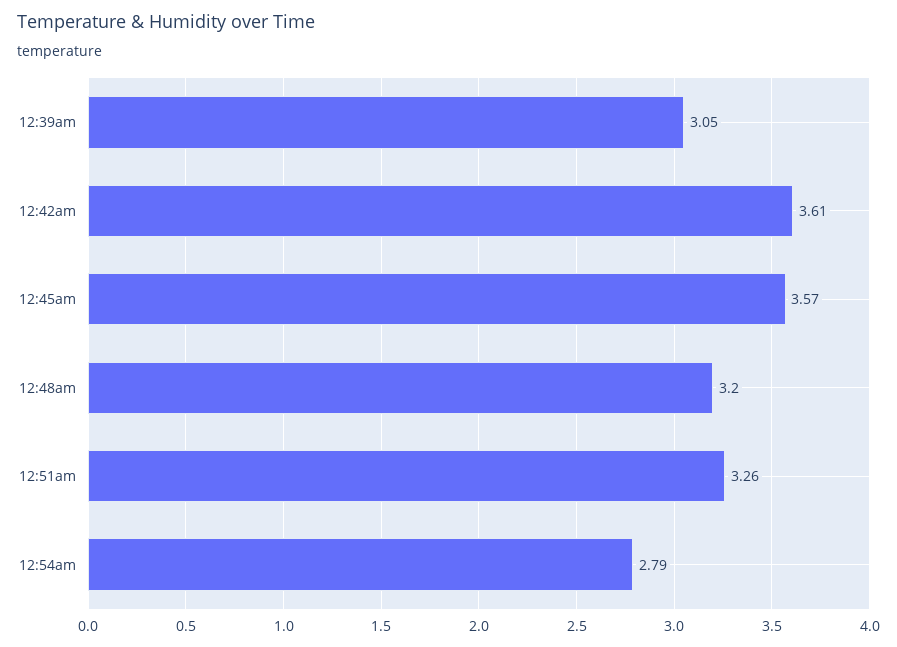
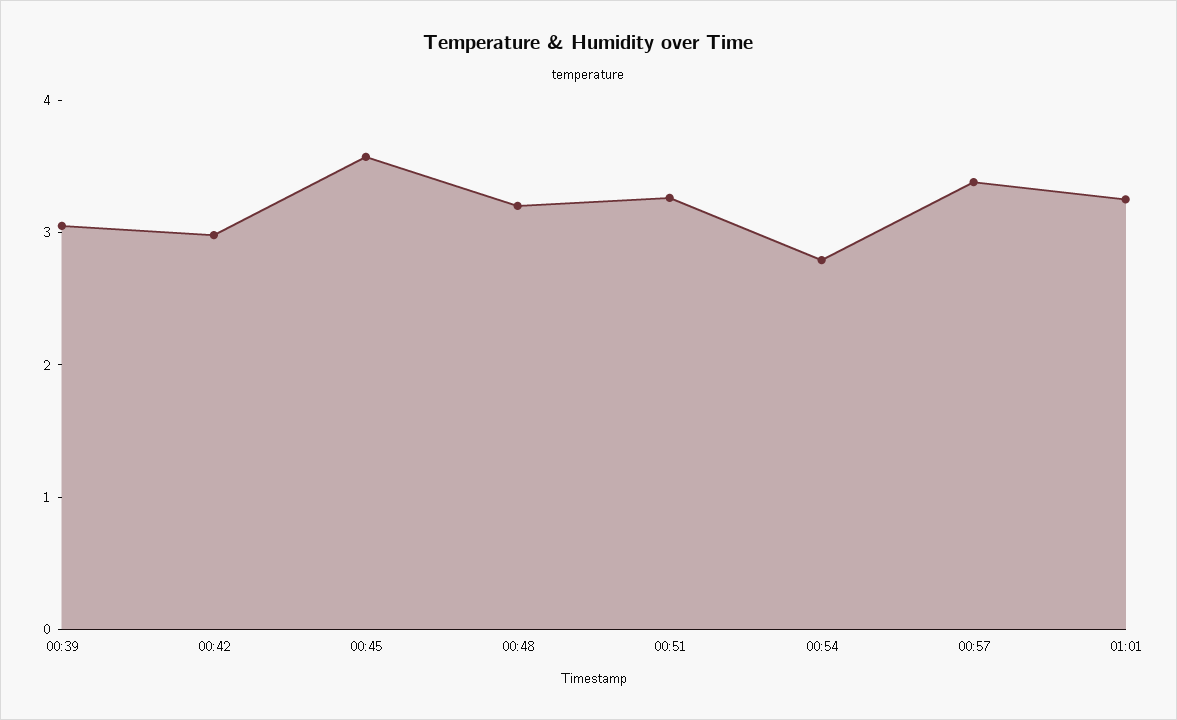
12:42am: 3.61 -> 3
00:57: none -> 3.4
01:01: none -> 3.2

